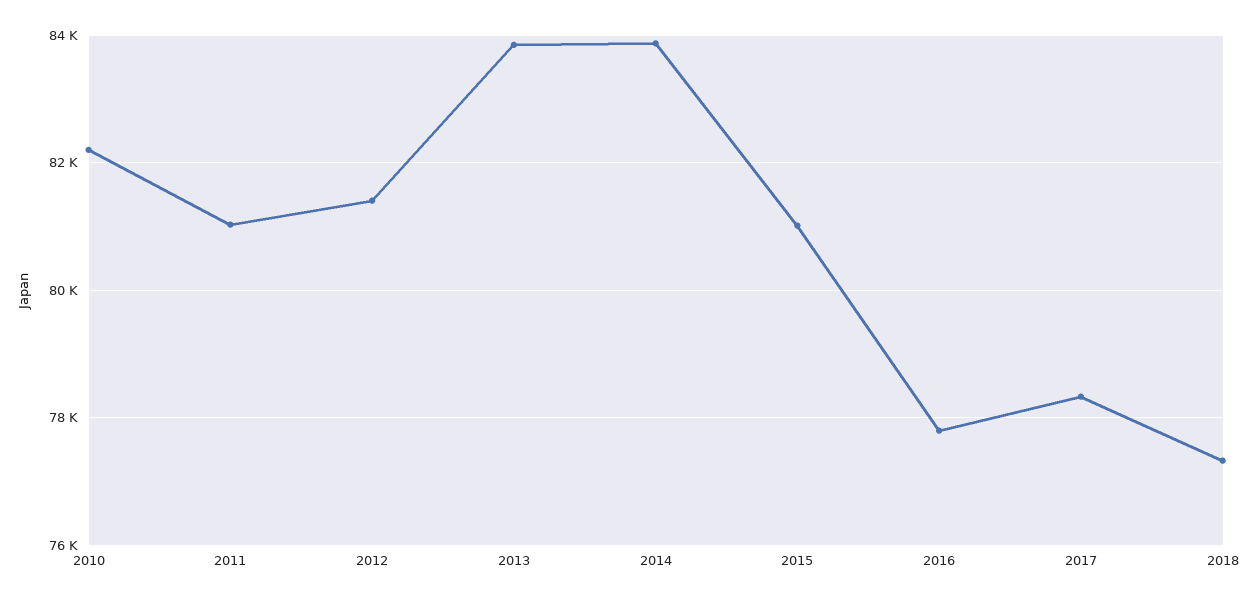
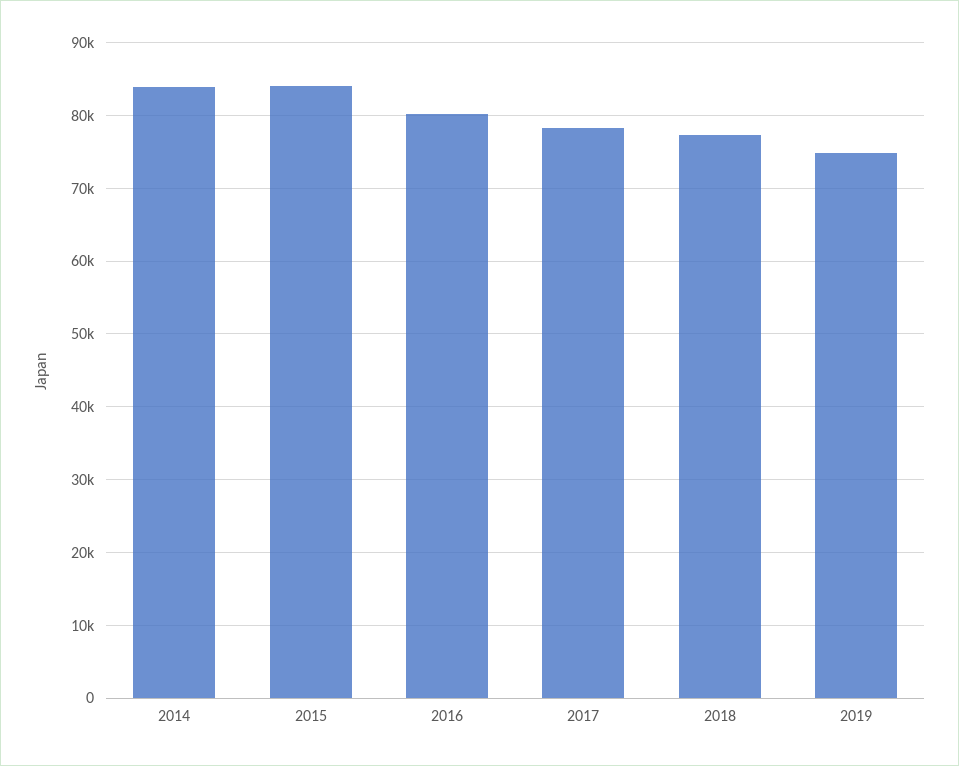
2010: 82200 -> none
2011: 81000 -> none
2012: 81400 -> none
2013: 83800 -> none
2015: 81000 -> 84000
2016: 77800 -> 80000
2019: none -> 75000

